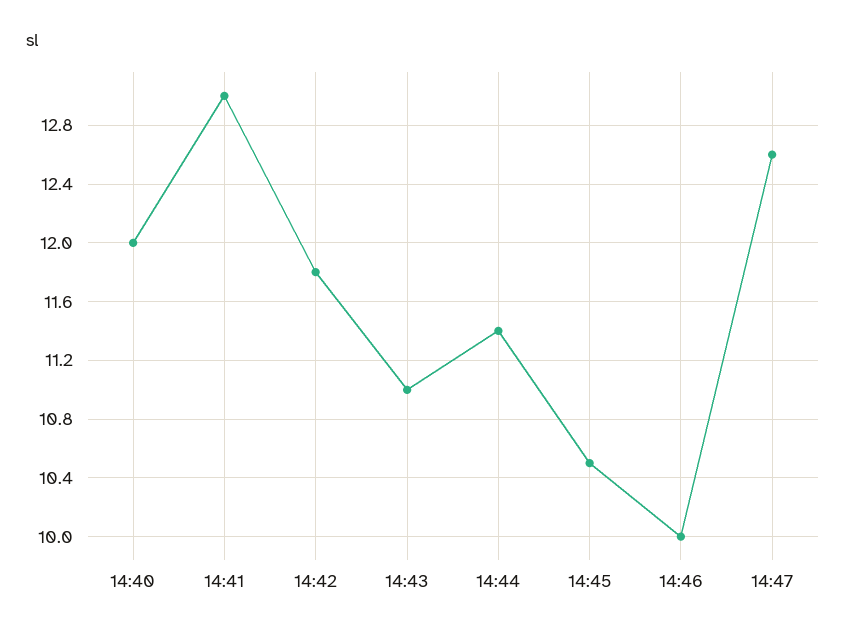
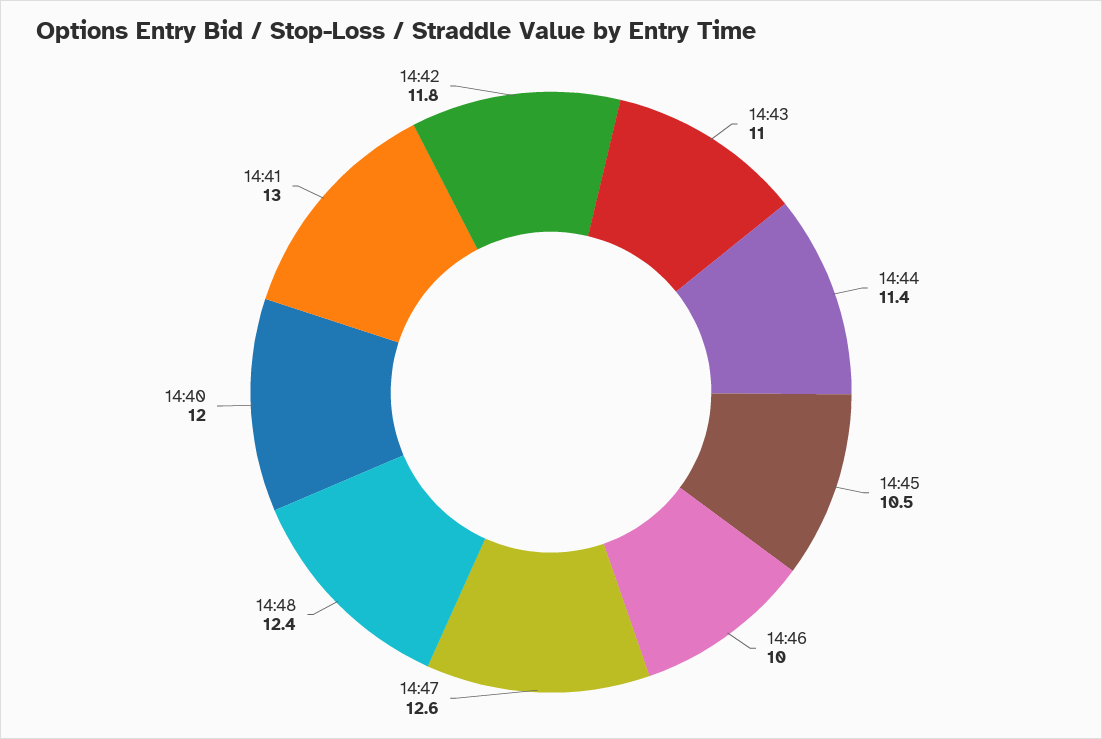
14:48: none -> 12.4

